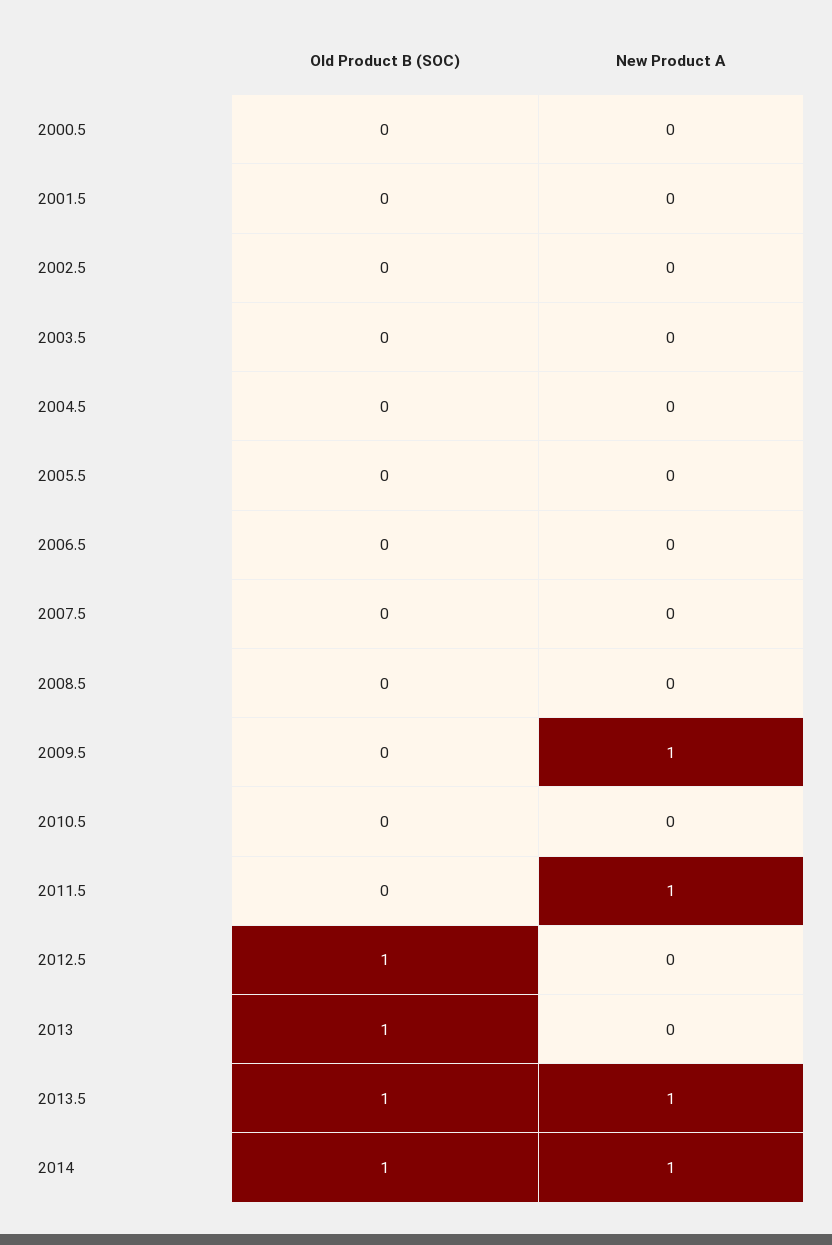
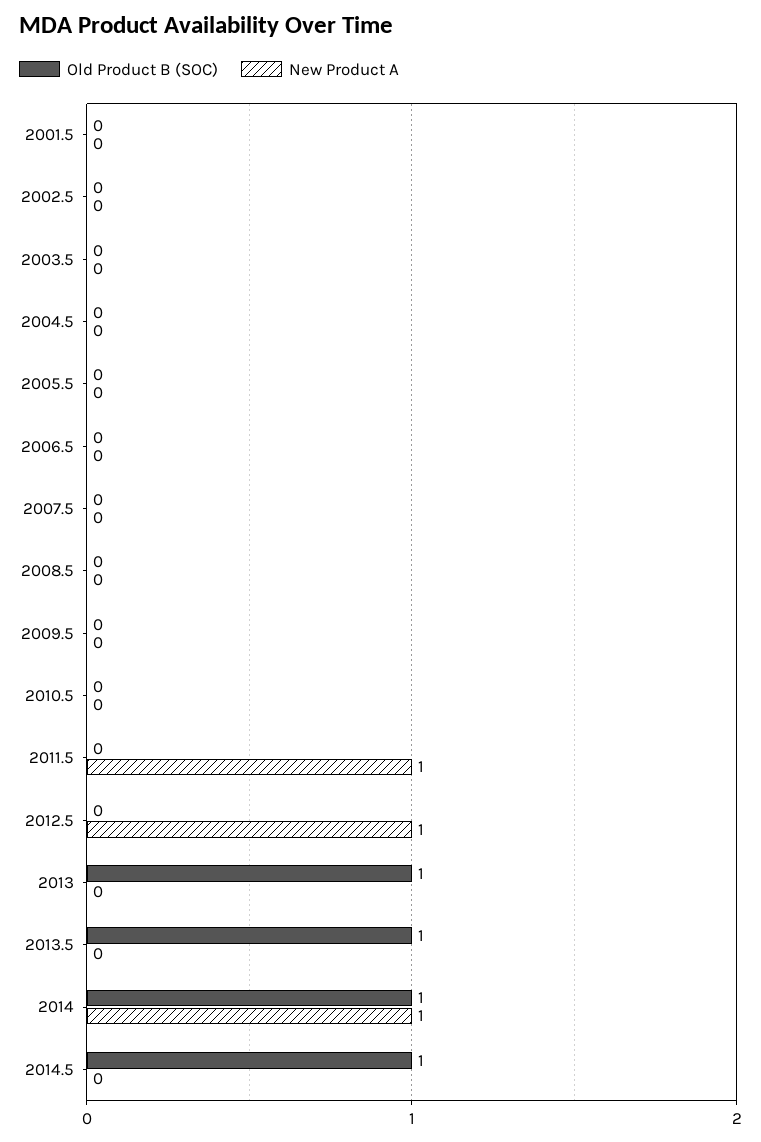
Old Product B (SOC), 2000.5: 0 -> none
New Product A, 2000.5: 0 -> none
New Product A, 2009.5: 1 -> 0
Old Product B (SOC), 2012.5: 1 -> 0
New Product A, 2012.5: 0 -> 1
New Product A, 2013.5: 1 -> 0
Old Product B (SOC), 2014.5: none -> 1
New Product A, 2014.5: none -> 0

